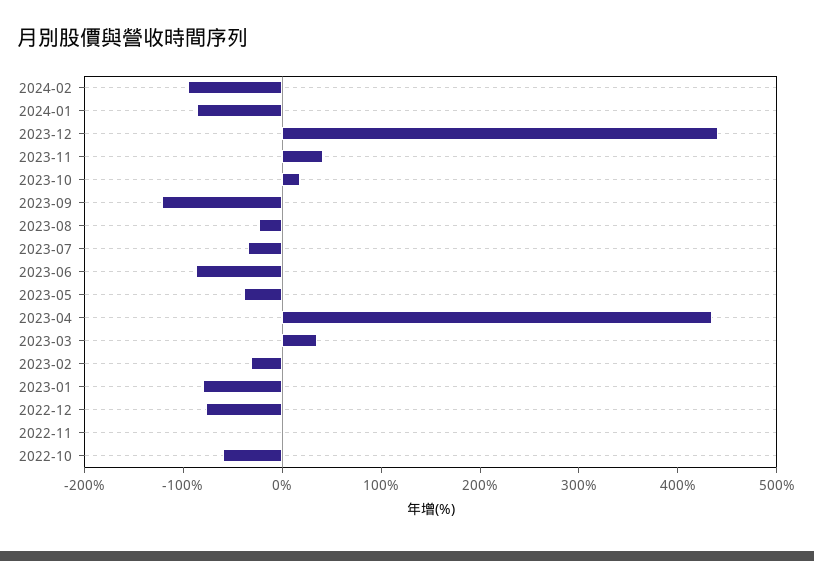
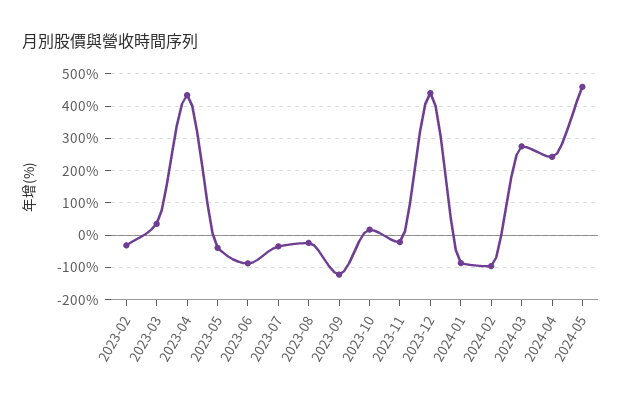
2023-11: 40 -> -20
2023-01: -80 -> none
2022-12: -80 -> none
2022-11: 0 -> none
2022-10: -60 -> none
2024-03: none -> 280
2024-04: none -> 240
2024-05: none -> 460

